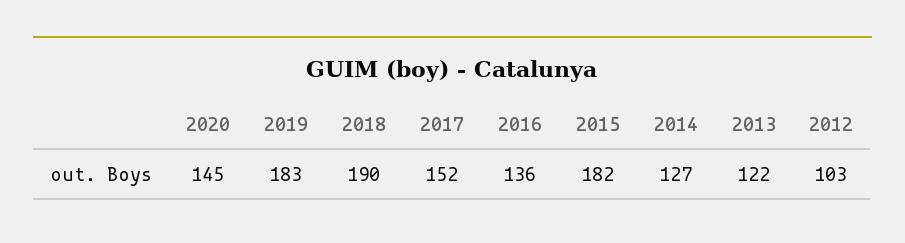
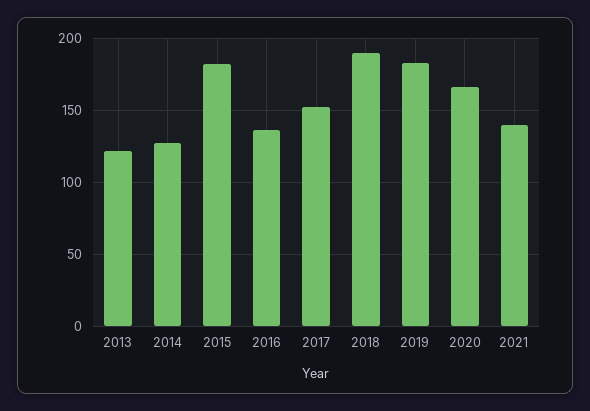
2020: 145 -> 165
2012: 103 -> none
2021: none -> 140

